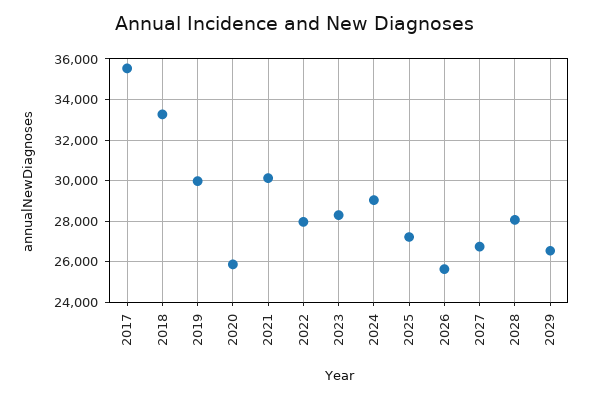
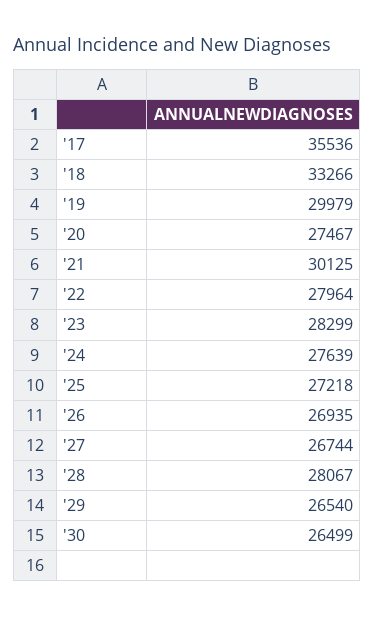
2020: 26000 -> 27467
2024: 29000 -> 27639
2026: 25500 -> 26935
'30: none -> 26499

